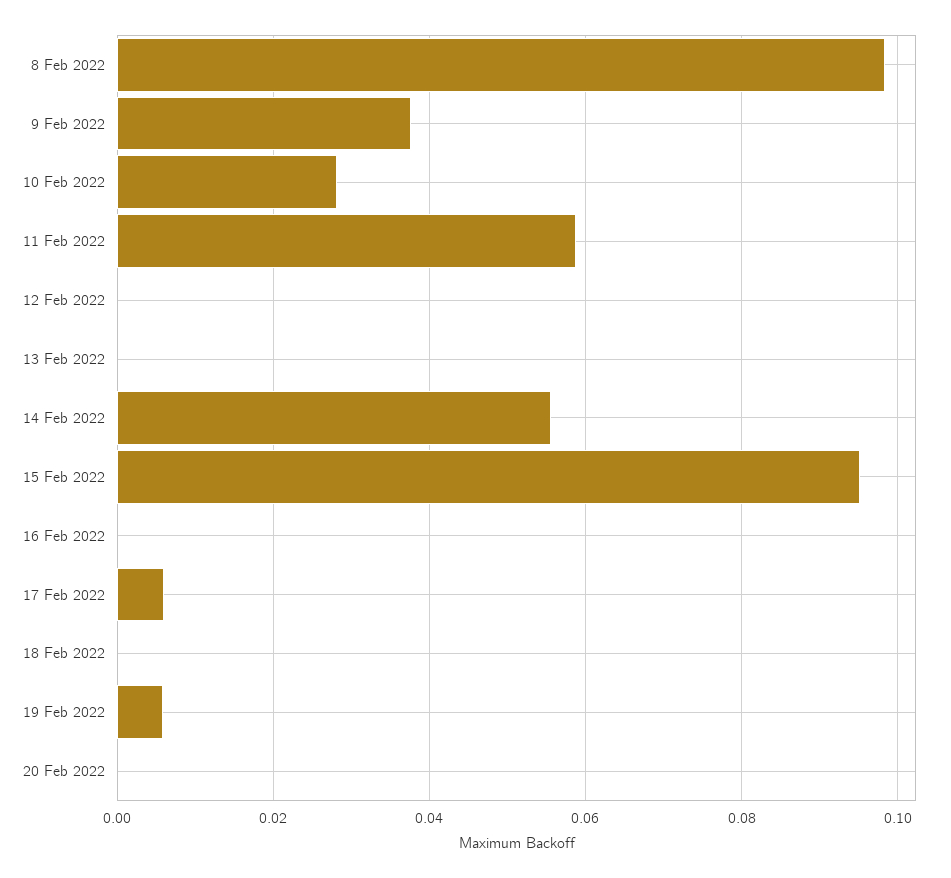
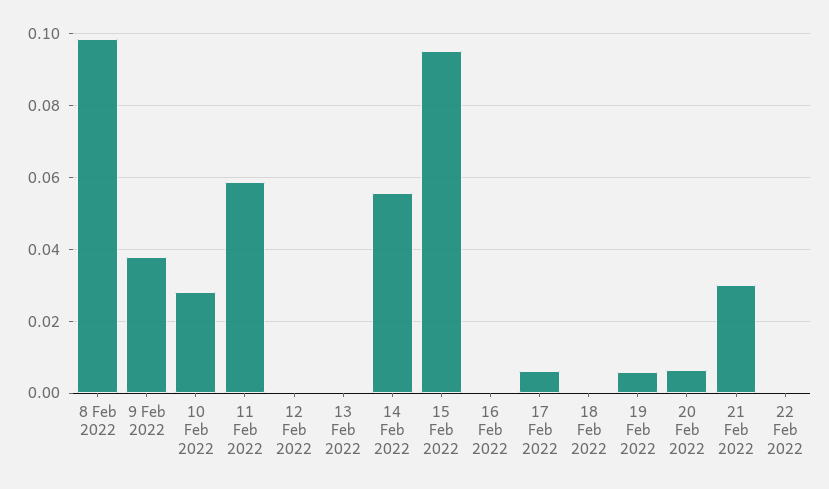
20 Feb 2022: 0 -> 0.006
21 Feb 2022: none -> 0.03
22 Feb 2022: none -> 0

